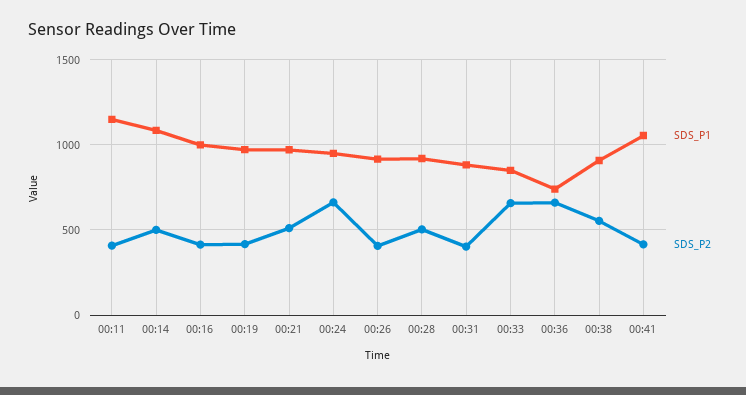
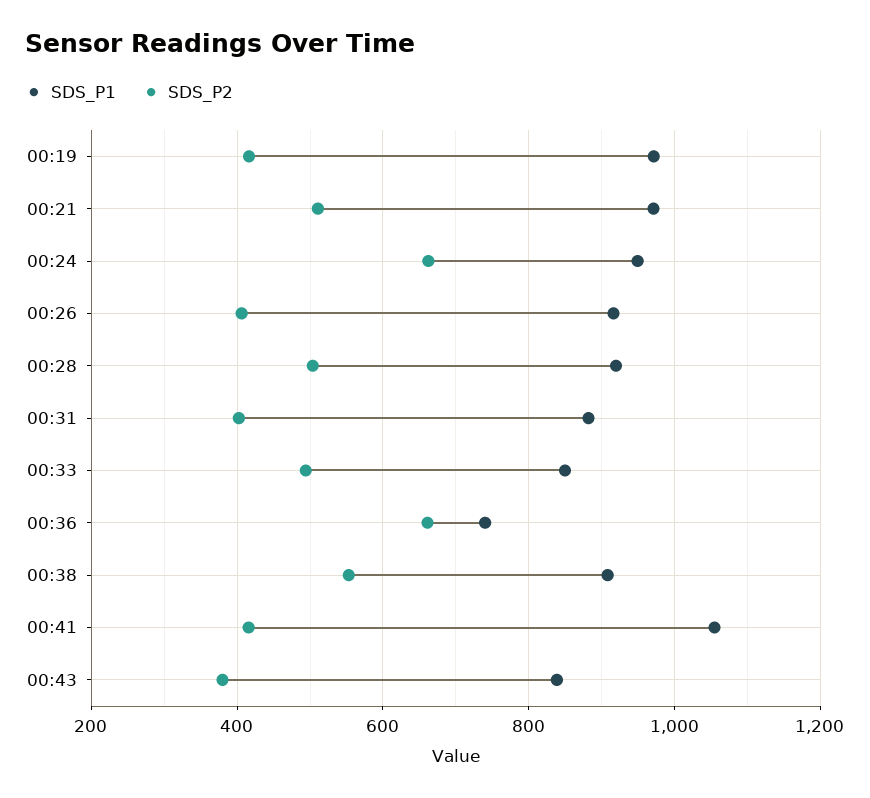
SDS_P1, 00:11: 1150 -> none
SDS_P2, 00:11: 400 -> none
SDS_P1, 00:14: 1100 -> none
SDS_P2, 00:14: 500 -> none
SDS_P1, 00:16: 1000 -> none
SDS_P2, 00:16: 400 -> none
SDS_P2, 00:33: 650 -> 500
SDS_P1, 00:43: none -> 840
SDS_P2, 00:43: none -> 380

